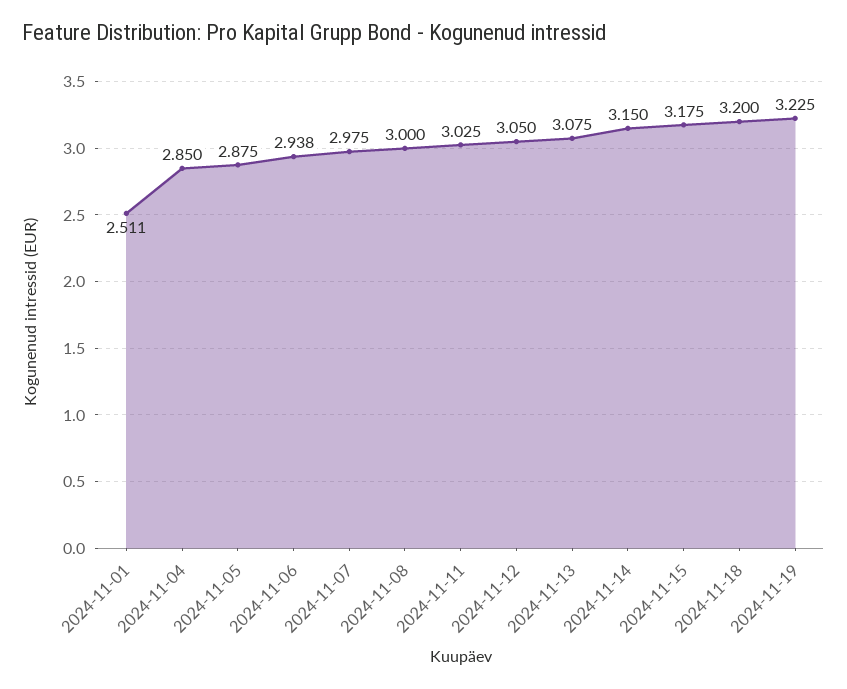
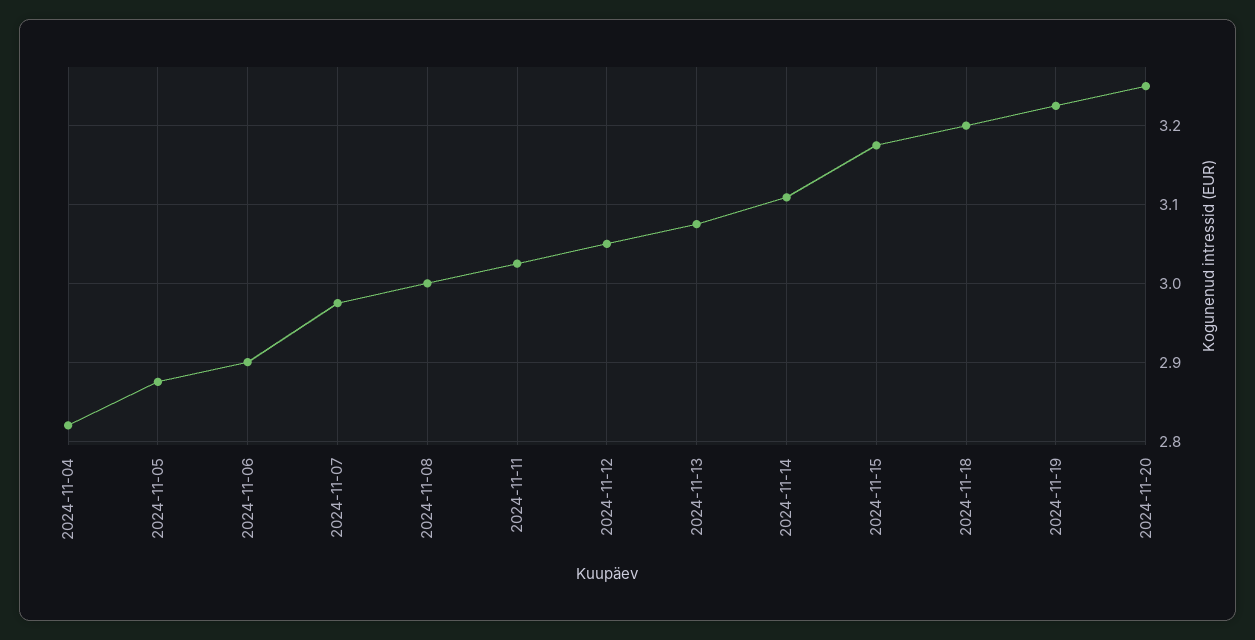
2024-11-01: 2.511 -> none
2024-11-04: 2.85 -> 2.82
2024-11-06: 2.938 -> 2.9
2024-11-14: 3.15 -> 3.11
2024-11-20: none -> 3.25

